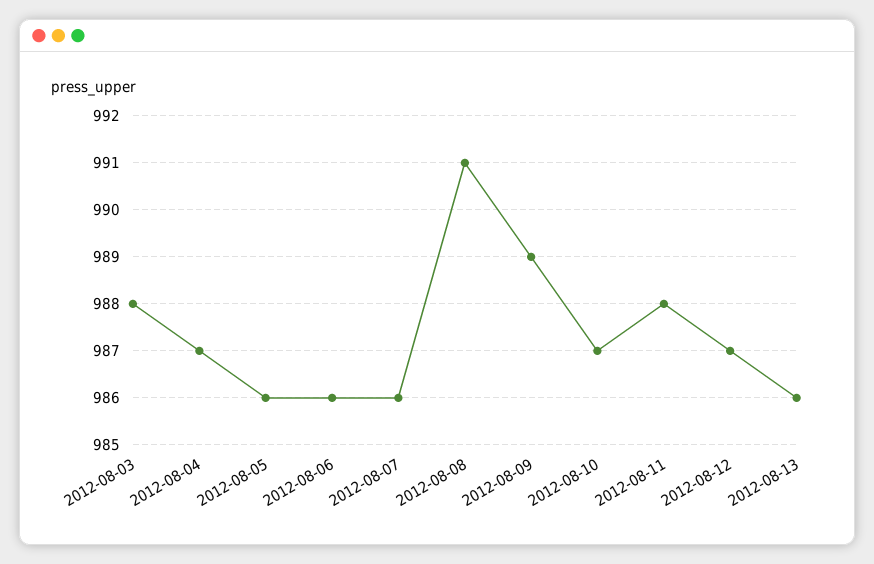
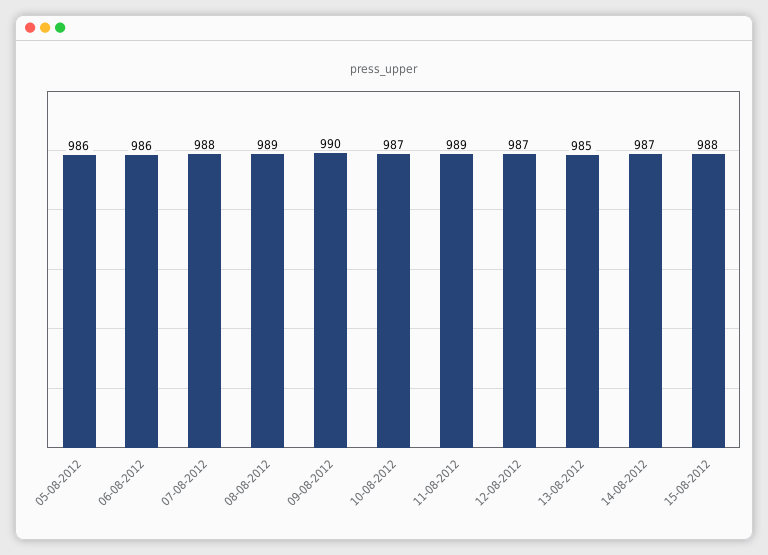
2012-08-03: 988 -> none
2012-08-04: 987 -> none
2012-08-07: 986 -> 988
2012-08-08: 991 -> 989
2012-08-09: 989 -> 990
2012-08-11: 988 -> 989
2012-08-13: 986 -> 985
14-08-2012: none -> 987
15-08-2012: none -> 988

